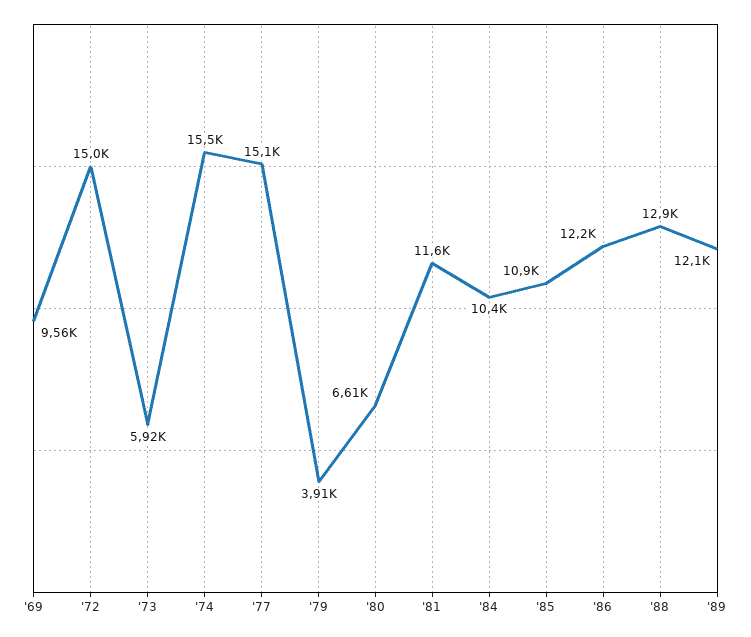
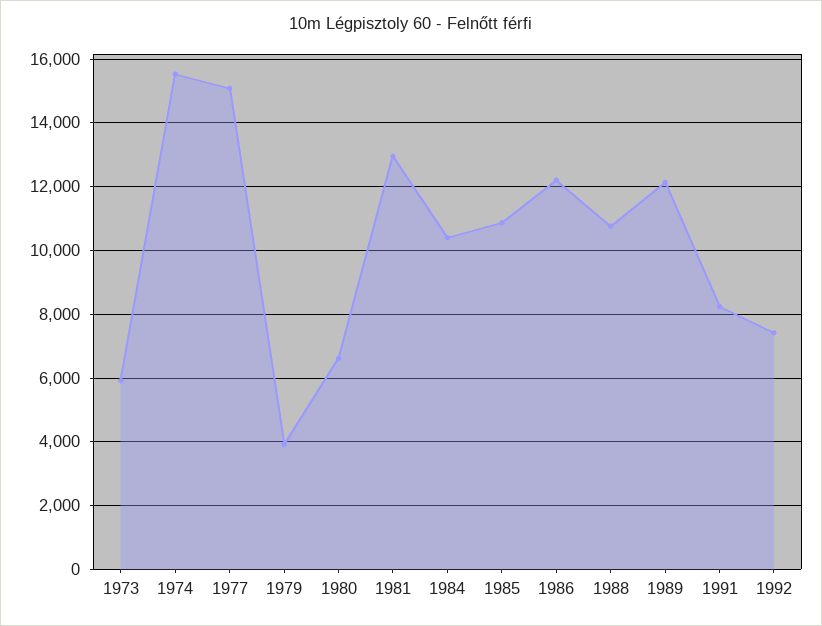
'69: 9560 -> none
'72: 15000 -> none
'81: 11600 -> 13000
'88: 12900 -> 10800
1991: none -> 8200
1992: none -> 7400

